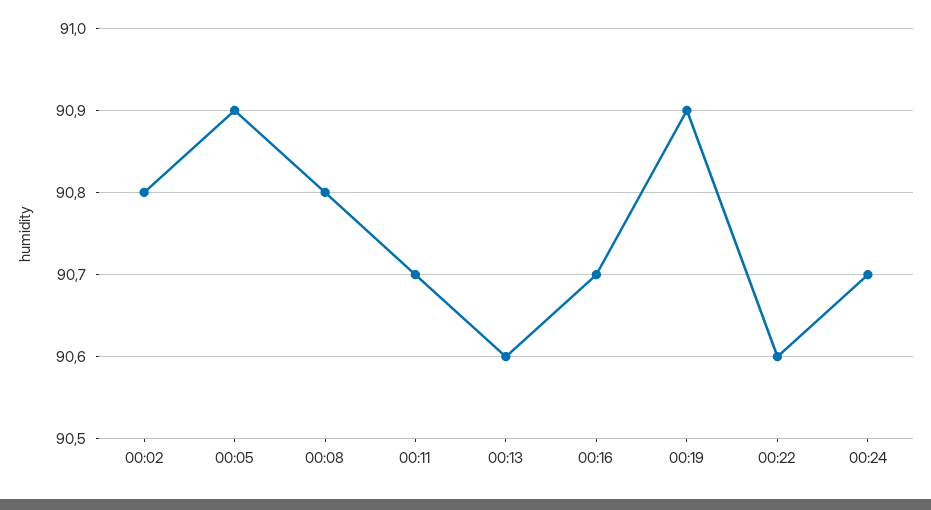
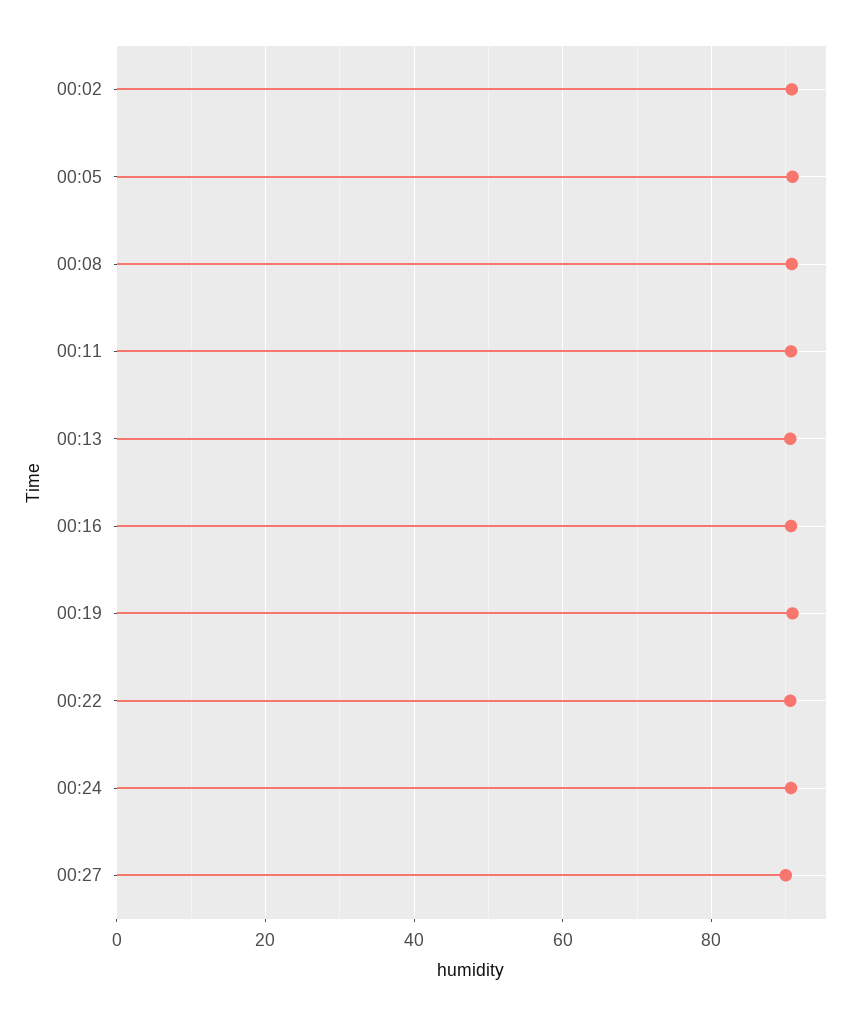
00:27: none -> 90

